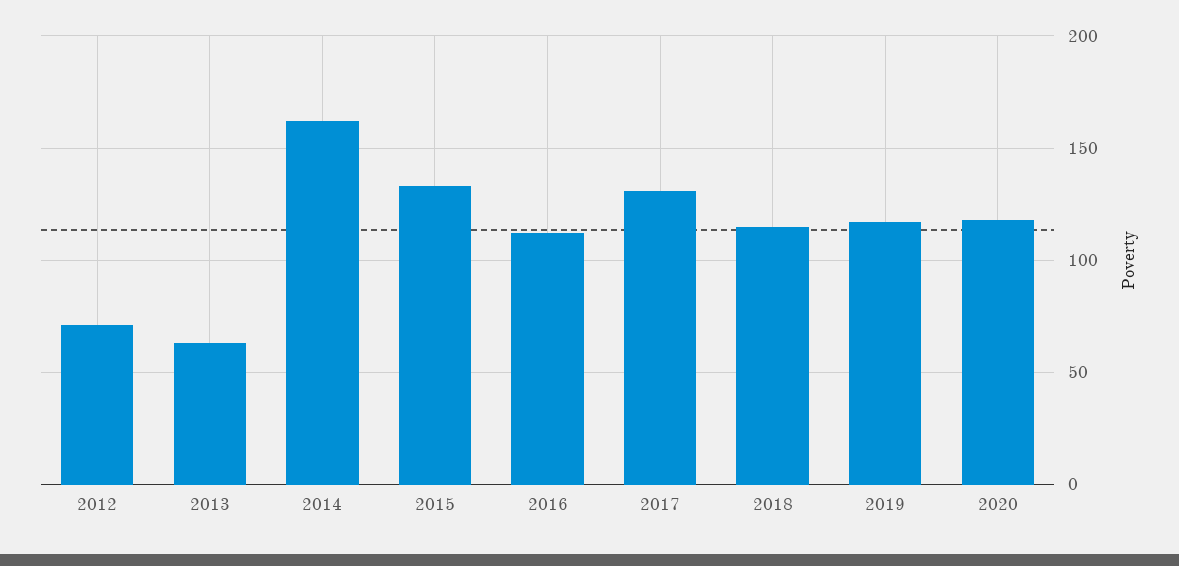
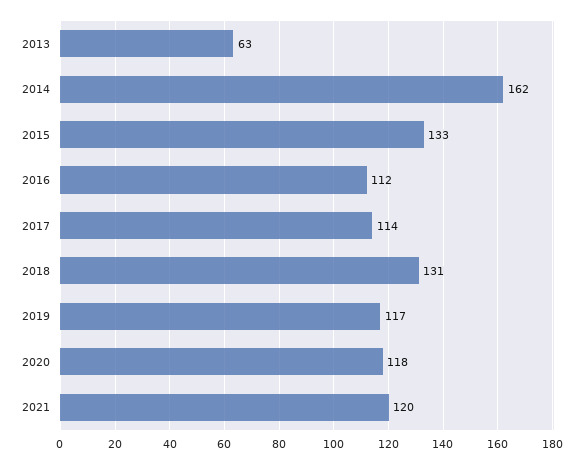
2012: 70 -> none
2017: 130 -> 114
2018: 115 -> 131
2021: none -> 120

